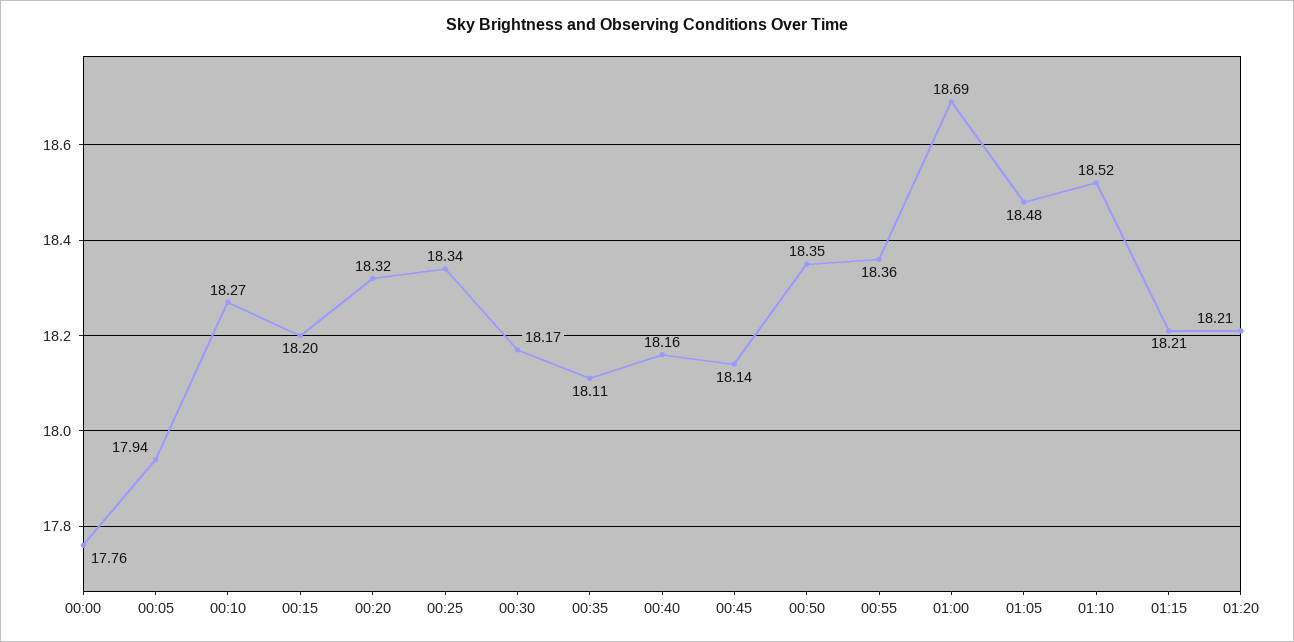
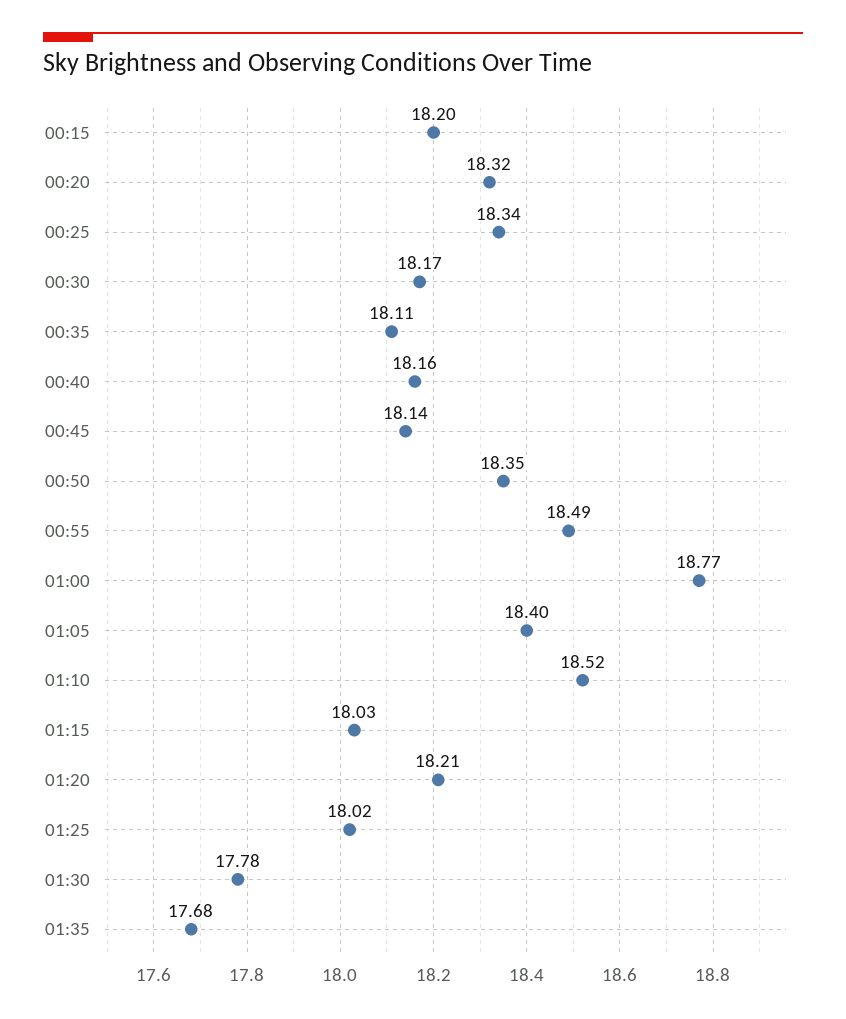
00:00: 17.76 -> none
00:05: 17.94 -> none
00:10: 18.27 -> none
00:55: 18.36 -> 18.49
01:00: 18.69 -> 18.77
01:05: 18.48 -> 18.4
01:15: 18.21 -> 18.03
01:25: none -> 18.02
01:30: none -> 17.78
01:35: none -> 17.68

